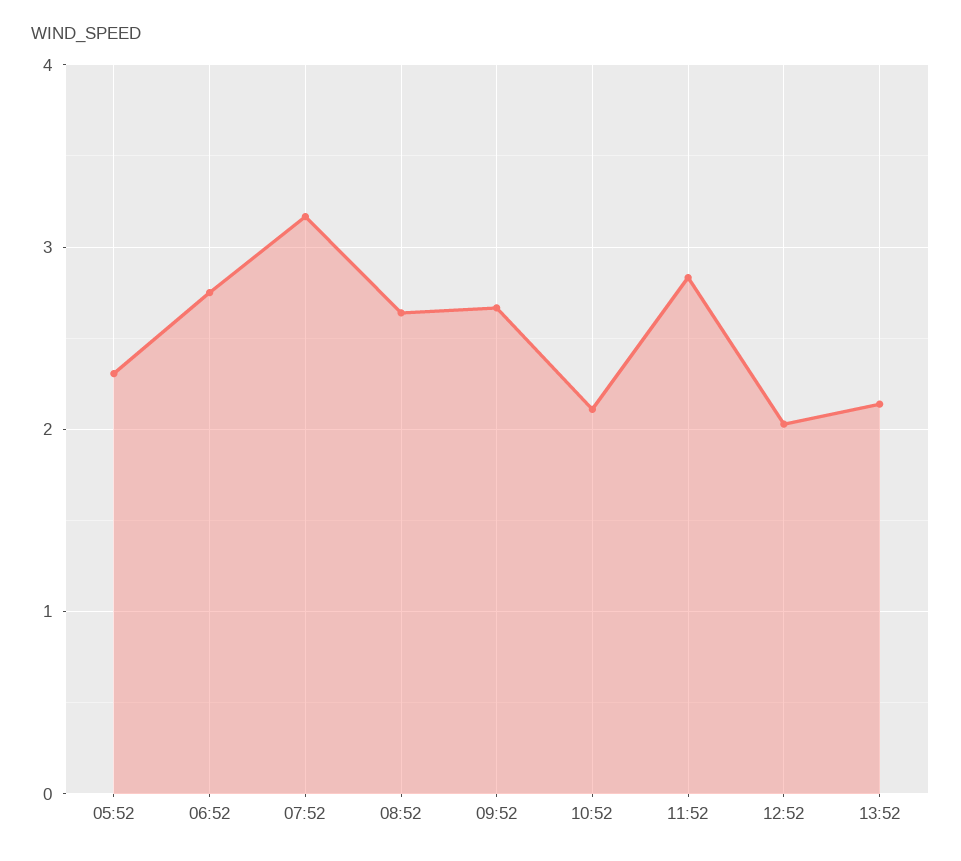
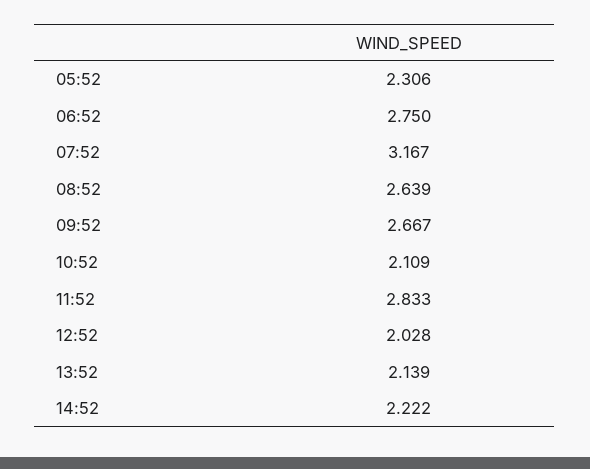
14:52: none -> 2.222

